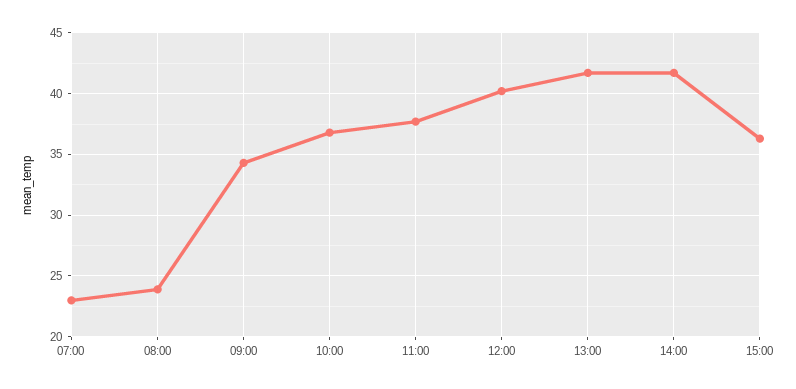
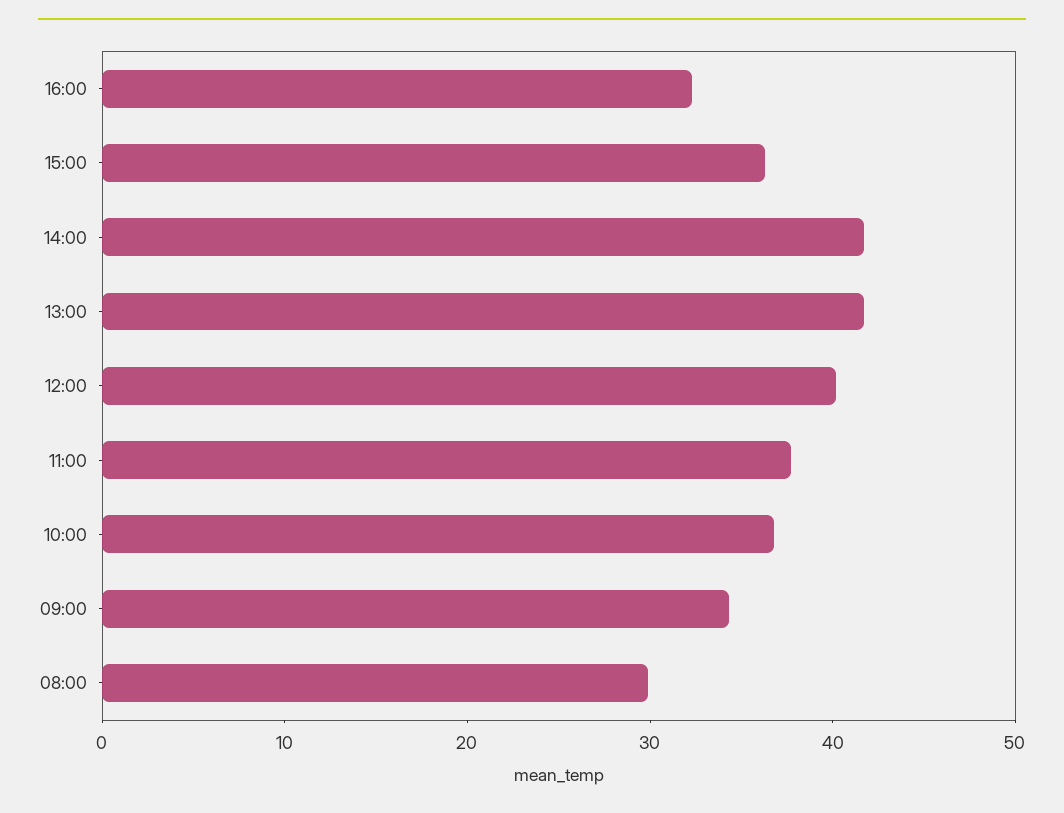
07:00: 23 -> none
08:00: 24 -> 30
16:00: none -> 32

